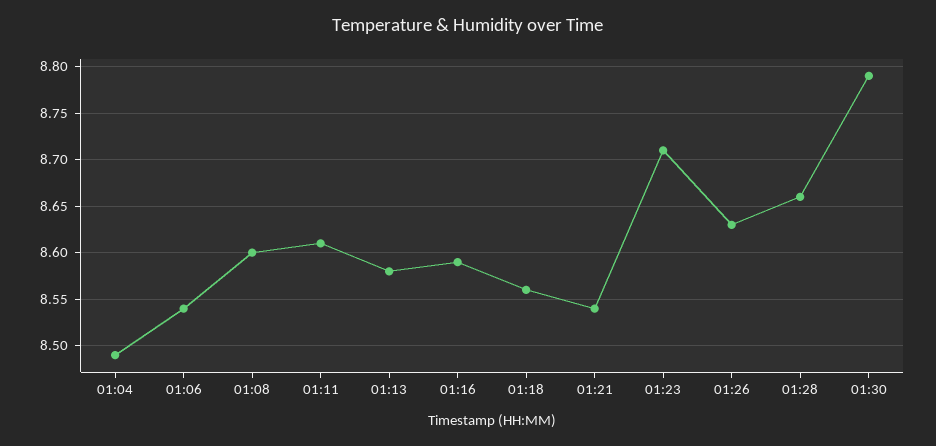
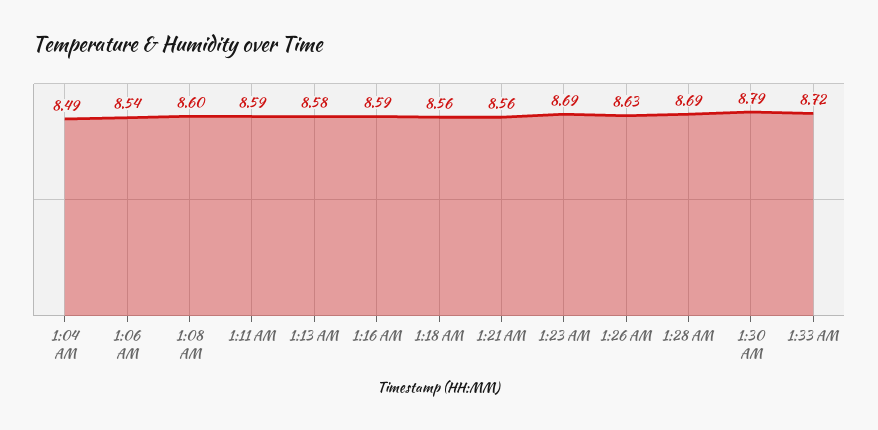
01:11: 8.61 -> 8.59
01:21: 8.54 -> 8.56
01:23: 8.71 -> 8.69
01:28: 8.66 -> 8.69
1:33 AM: none -> 8.72

